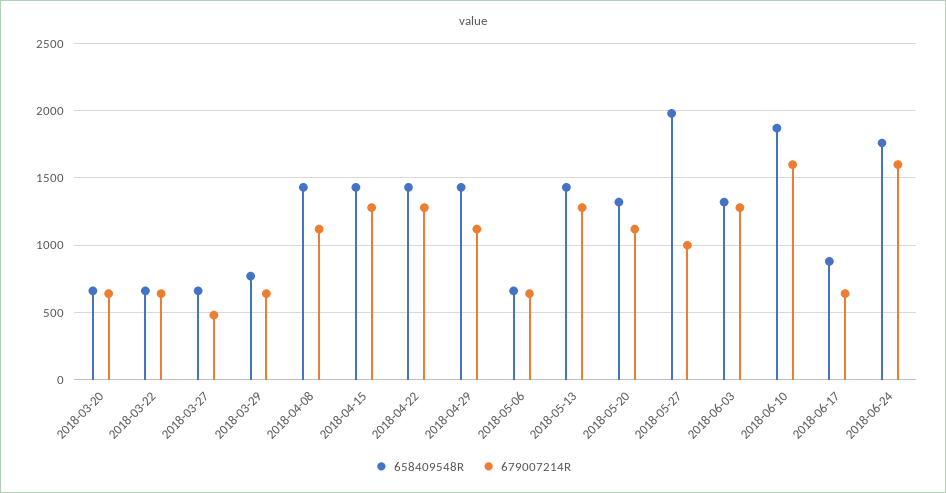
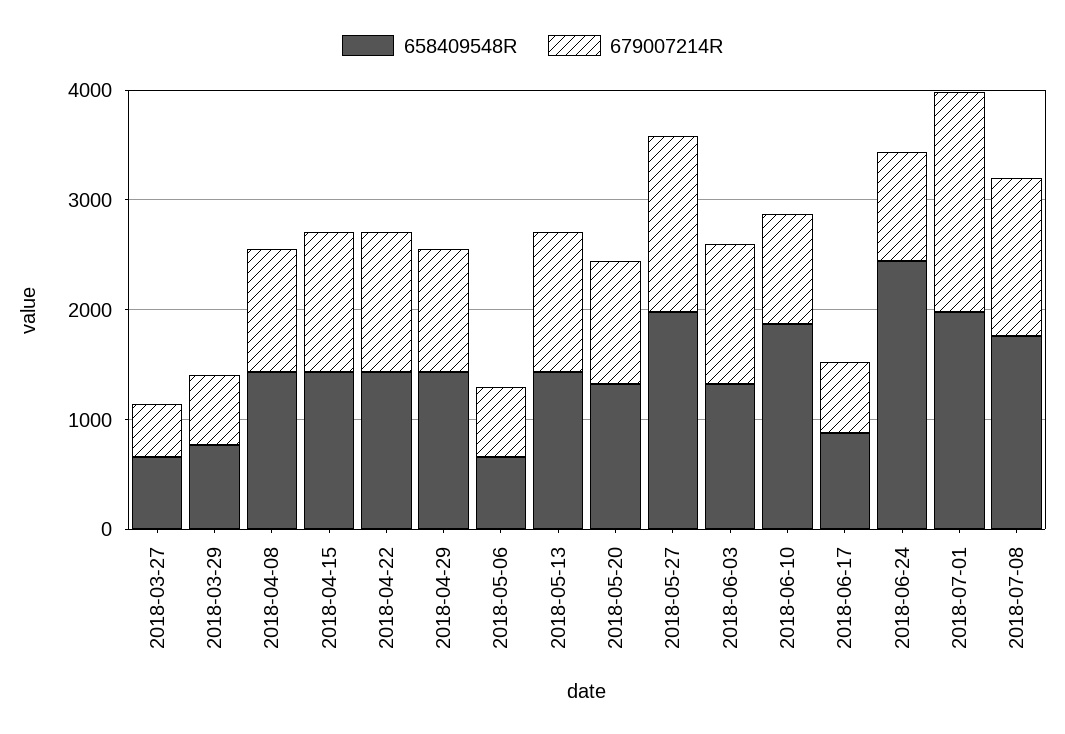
658409548R, 2018-03-20: 650 -> none
679007214R, 2018-03-20: 650 -> none
658409548R, 2018-03-22: 650 -> none
679007214R, 2018-03-22: 650 -> none
679007214R, 2018-05-27: 1000 -> 1600
679007214R, 2018-06-10: 1600 -> 1000
658409548R, 2018-06-24: 1750 -> 2400
679007214R, 2018-06-24: 1600 -> 1000
658409548R, 2018-07-01: none -> 2000
679007214R, 2018-07-01: none -> 2000
658409548R, 2018-07-08: none -> 1800
679007214R, 2018-07-08: none -> 1400

